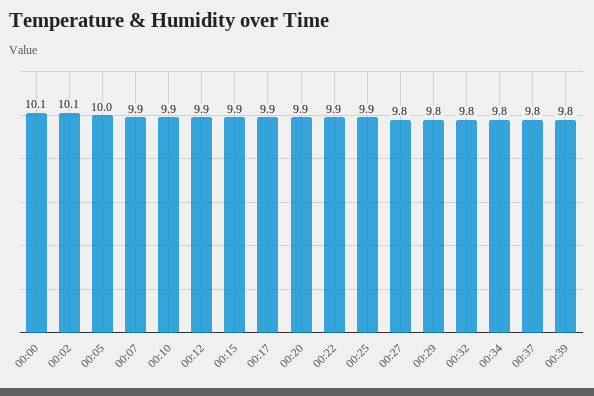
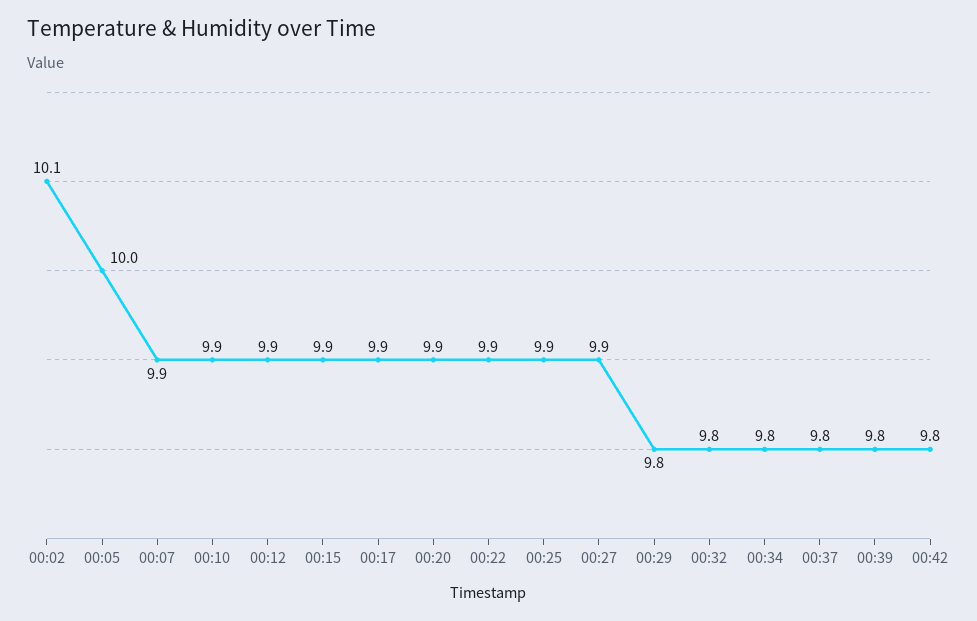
00:00: 10.1 -> none
00:27: 9.8 -> 9.9
00:42: none -> 9.8

